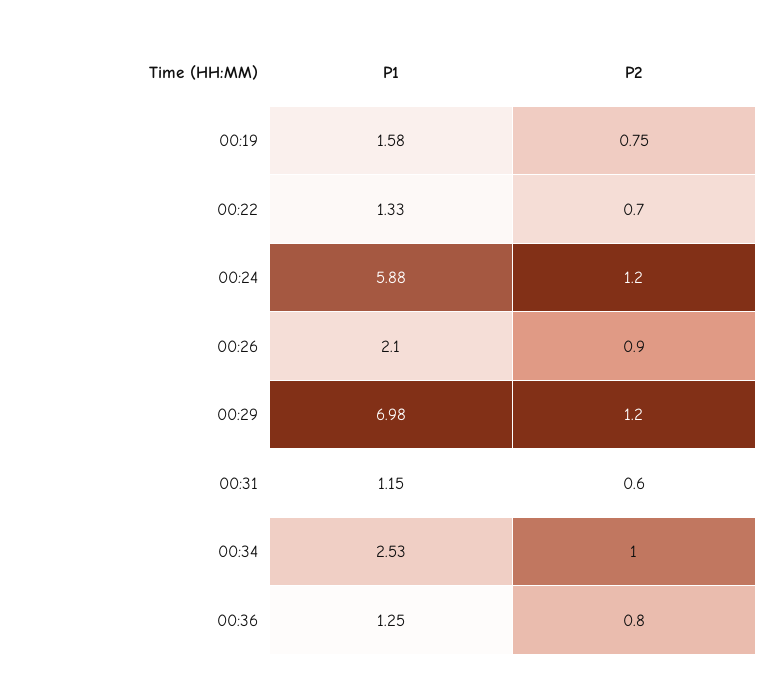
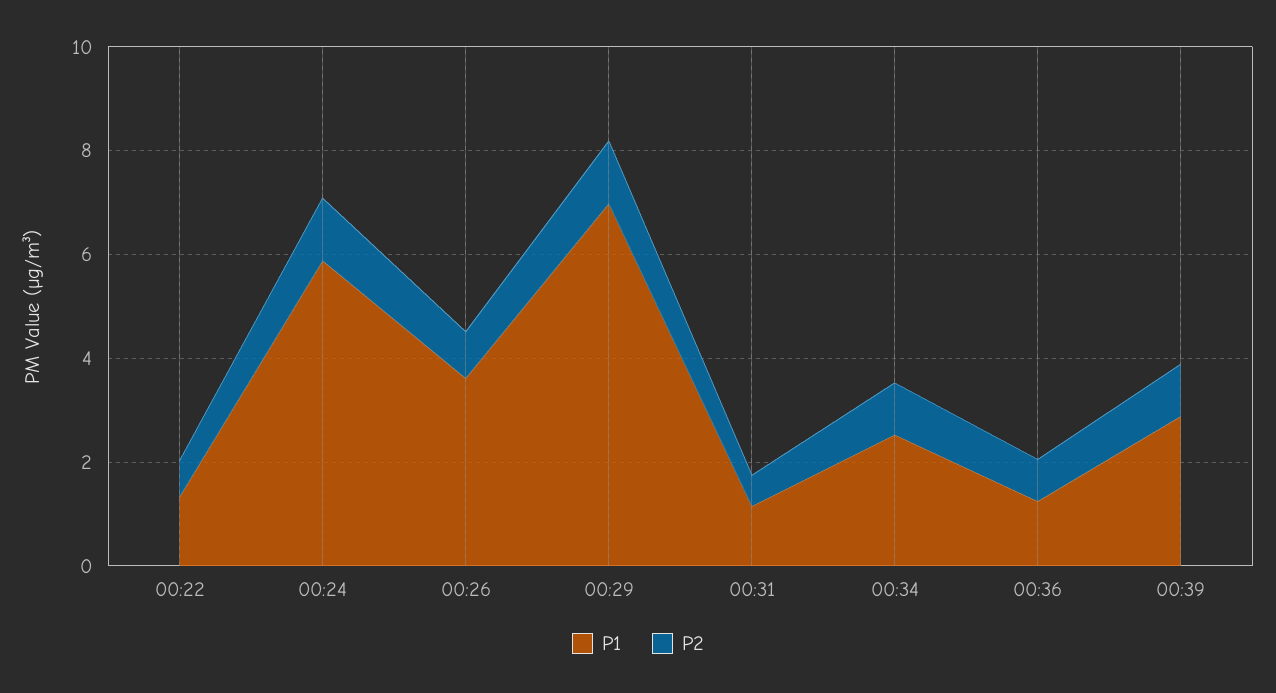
P1, 00:19: 1.58 -> none
P2, 00:19: 0.75 -> none
P1, 00:26: 2.1 -> 3.5
P1, 00:39: none -> 3
P2, 00:39: none -> 1

